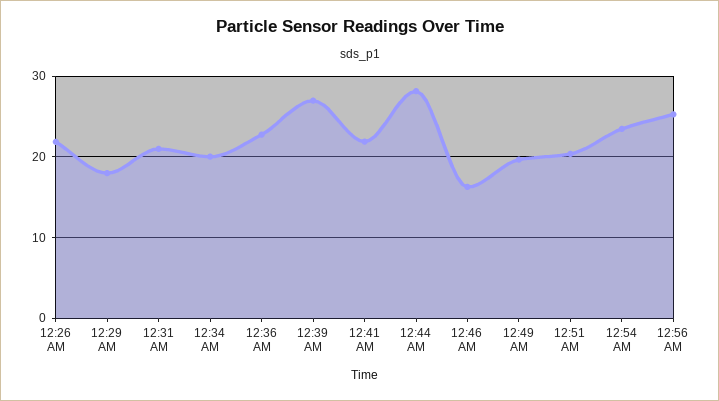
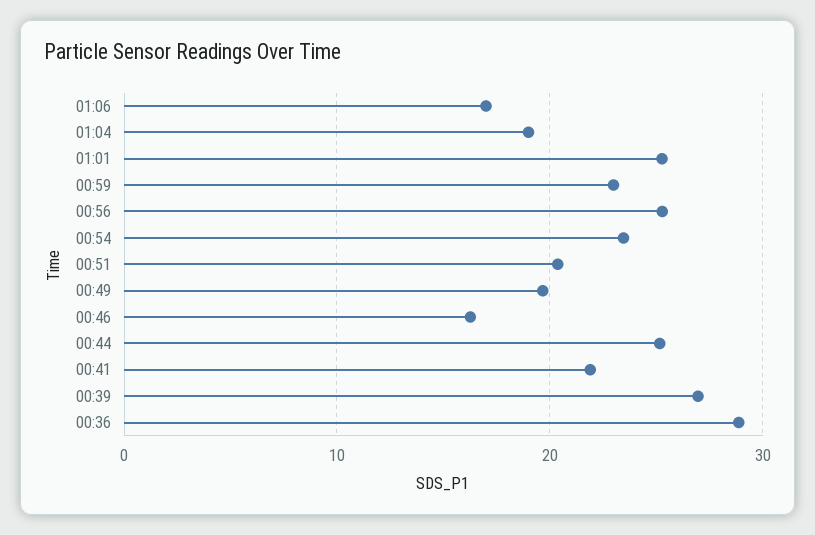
12:26 AM: 22 -> none
12:29 AM: 18 -> none
12:31 AM: 21 -> none
12:34 AM: 20 -> none
12:36 AM: 23 -> 29
12:44 AM: 28 -> 25
01:06: none -> 17
01:04: none -> 19
01:01: none -> 25
00:59: none -> 23

